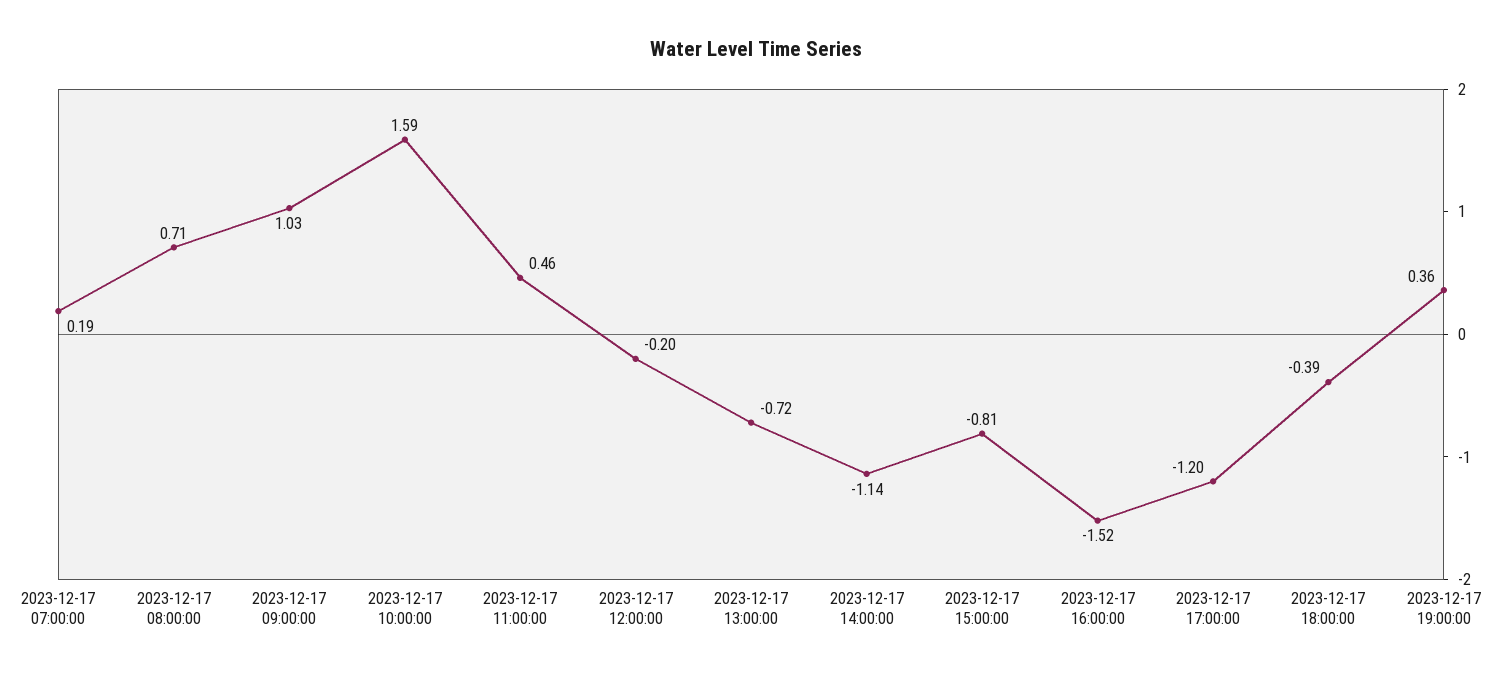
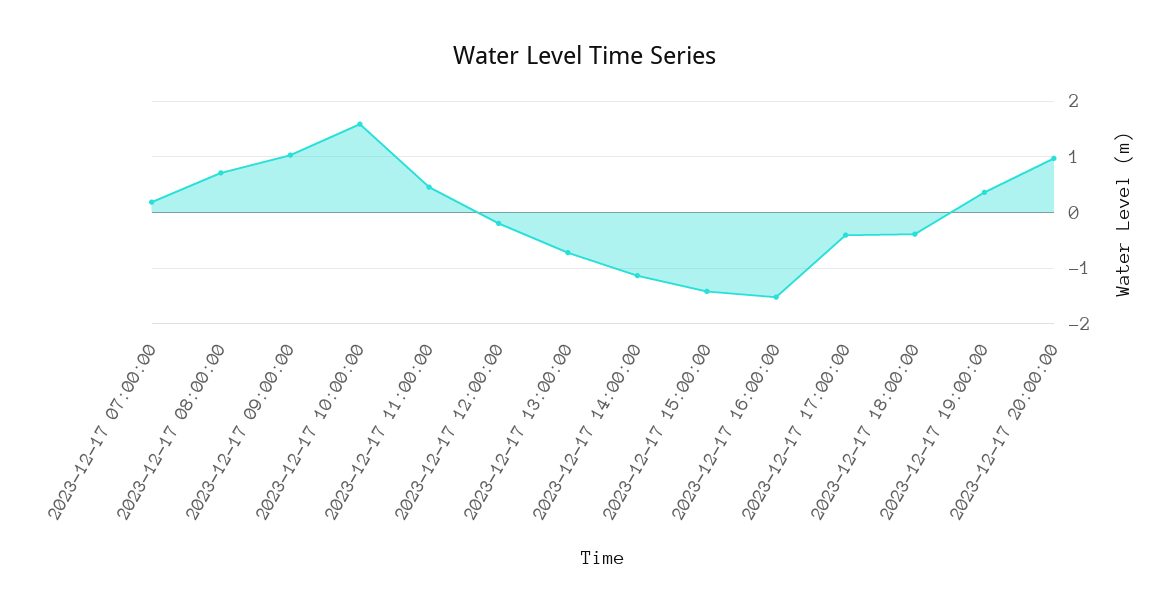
2023-12-17 15:00:00: -0.81 -> -1.4
2023-12-17 17:00:00: -1.2 -> -0.4
2023-12-17 20:00:00: none -> 1

